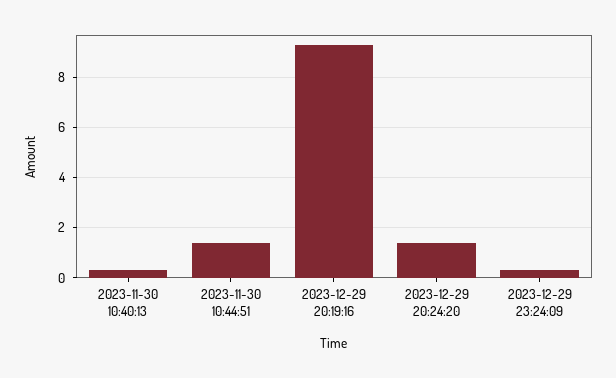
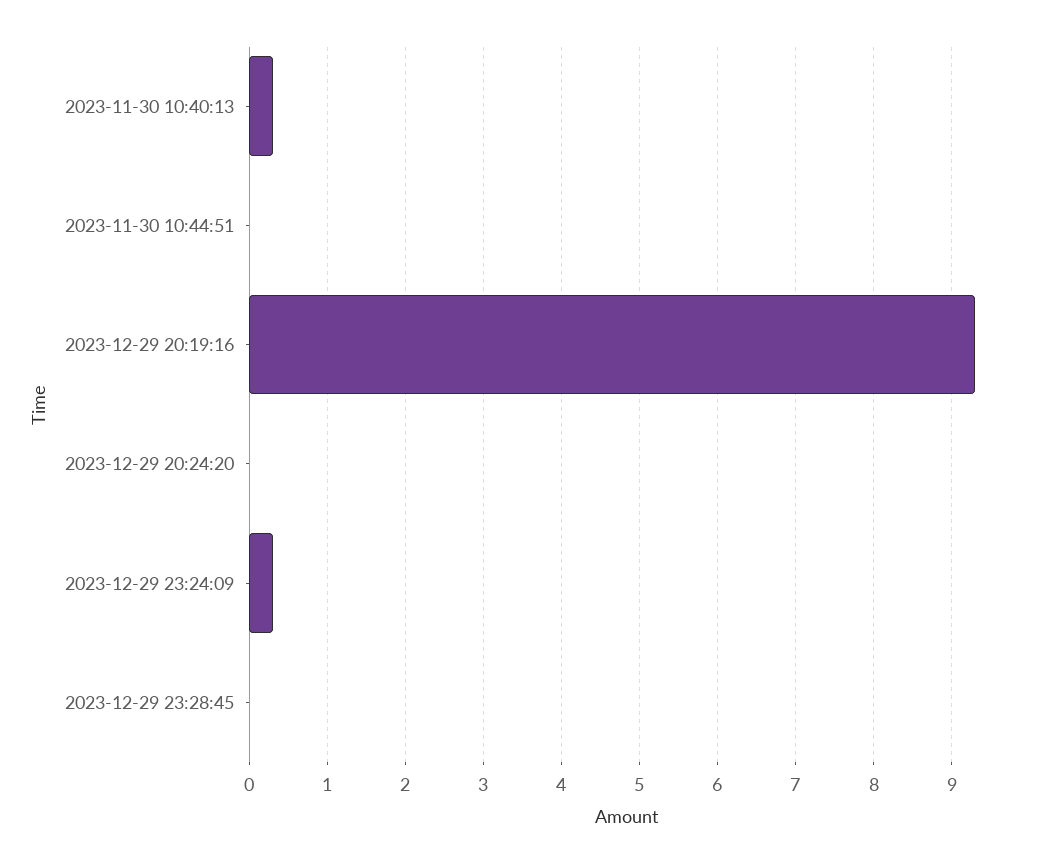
2023-11-30 10:44:51: 1.5 -> 0
2023-12-29 20:24:20: 1.5 -> 0
2023-12-29 23:28:45: none -> 0

